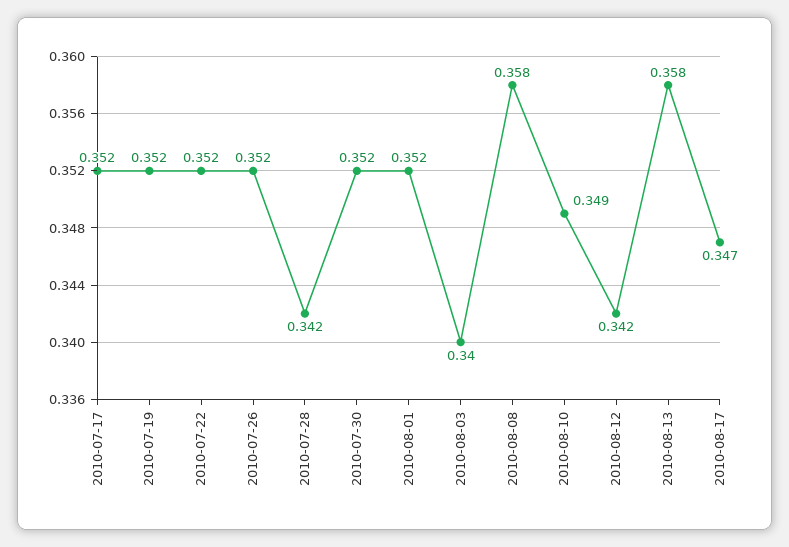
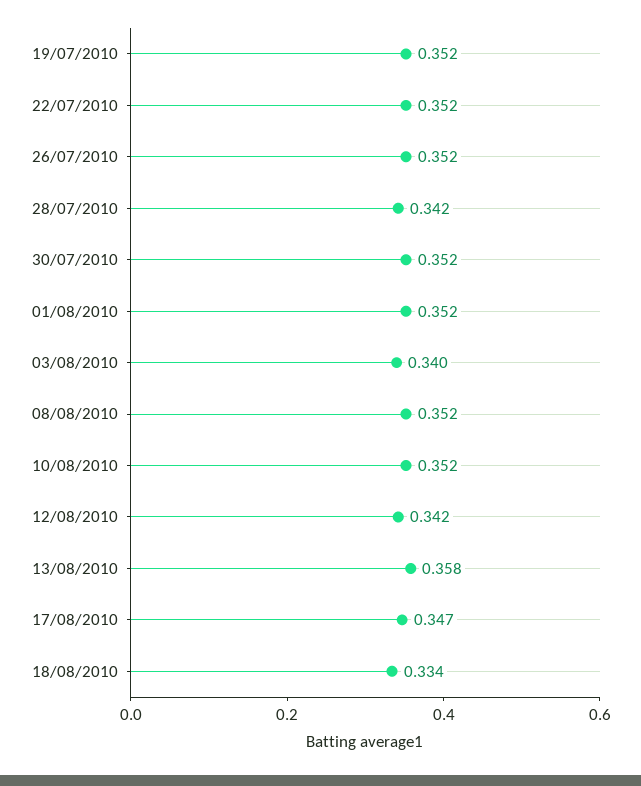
2010-07-17: 0.352 -> none
2010-08-08: 0.358 -> 0.352
2010-08-10: 0.349 -> 0.352
18/08/2010: none -> 0.334

